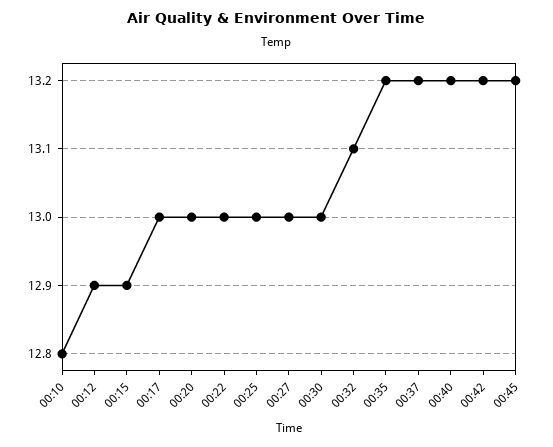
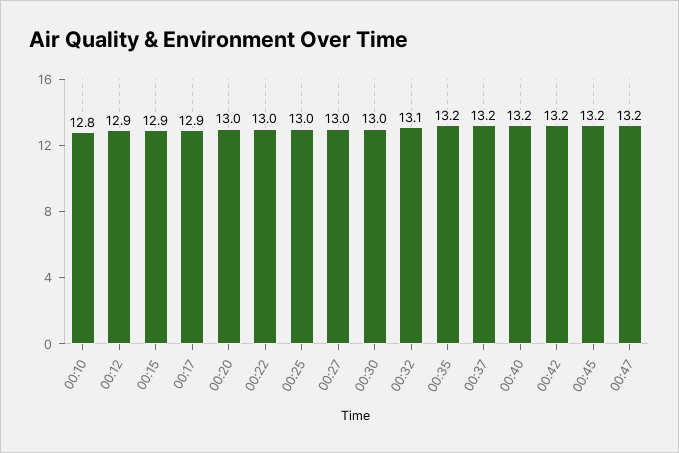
00:17: 13 -> 12.9
00:47: none -> 13.2

